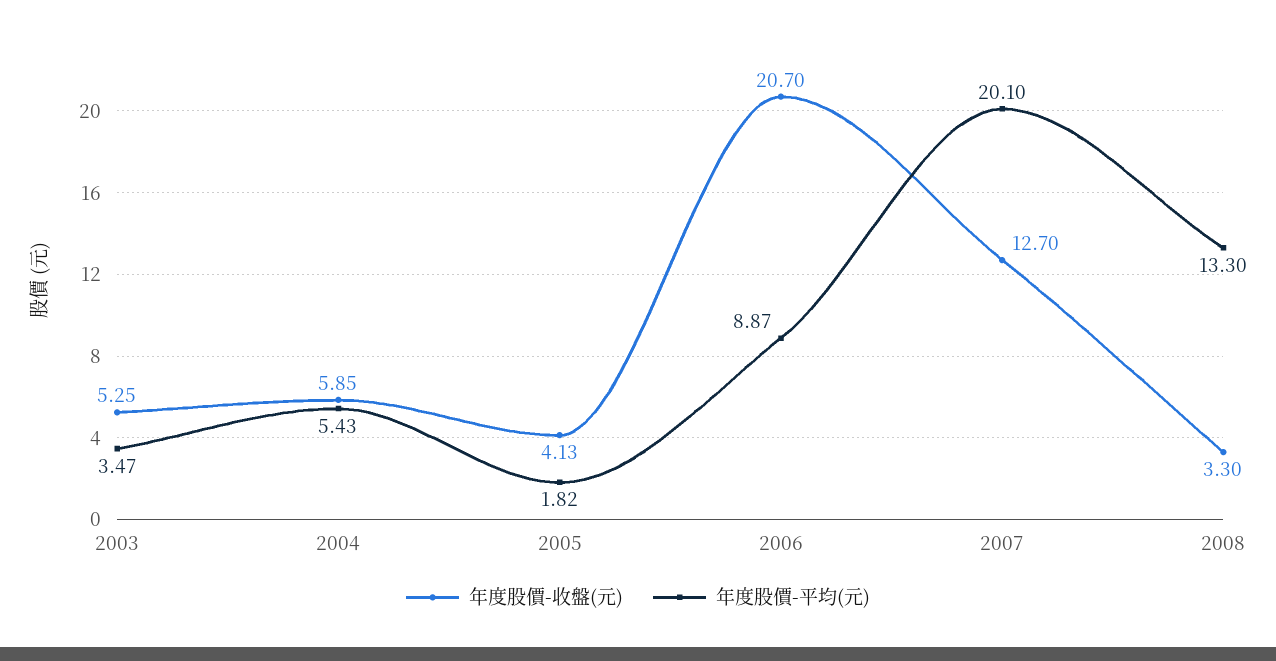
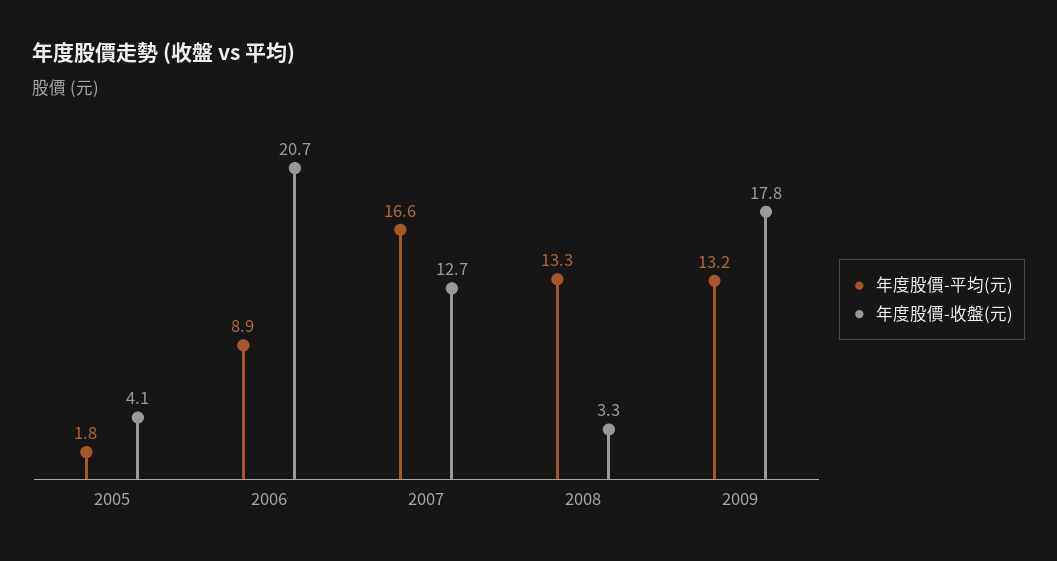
年度股價-收盤(元), 2003: 5.25 -> none
年度股價-平均(元), 2003: 3.47 -> none
年度股價-收盤(元), 2004: 5.85 -> none
年度股價-平均(元), 2004: 5.43 -> none
年度股價-平均(元), 2007: 20.1 -> 16.6
年度股價-平均(元), 2009: none -> 13.2
年度股價-收盤(元), 2009: none -> 17.8

